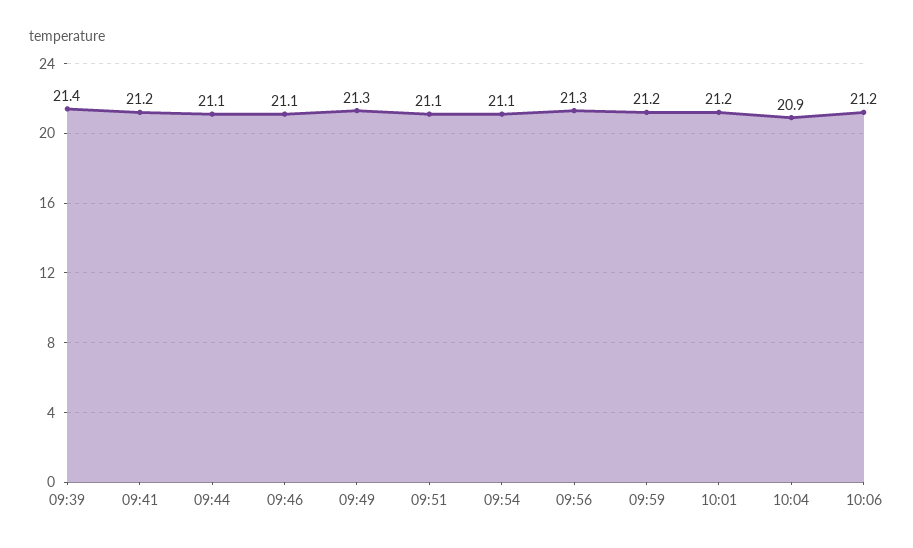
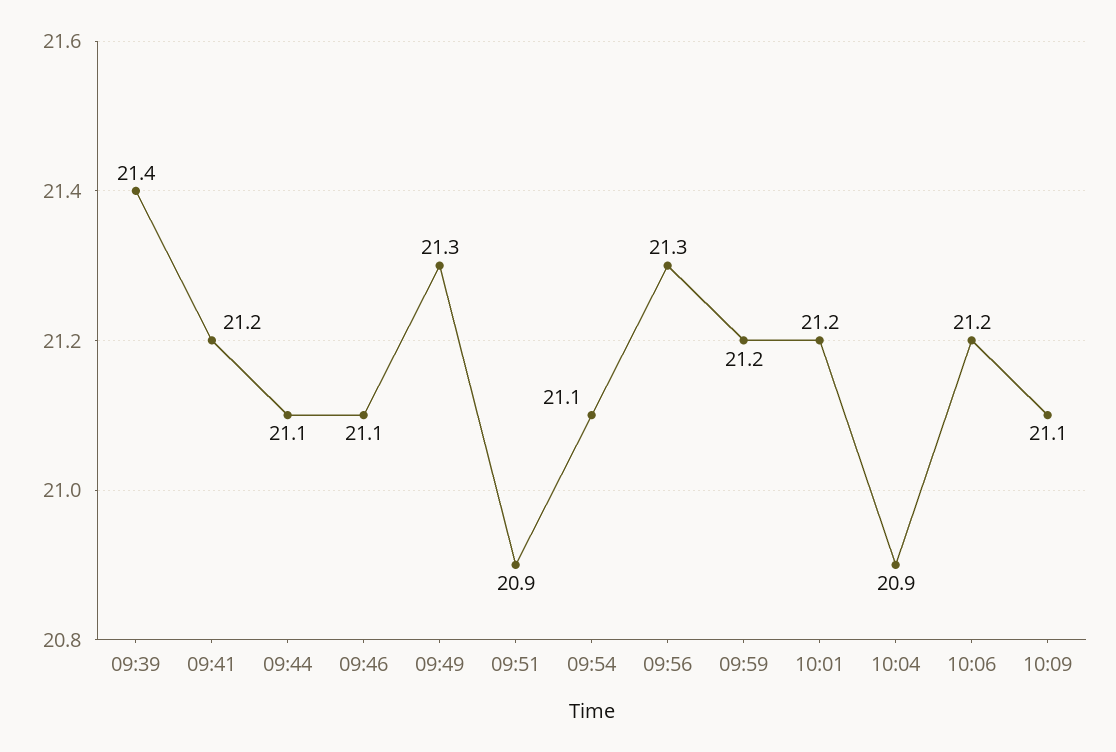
09:51: 21.1 -> 20.9
10:09: none -> 21.1

